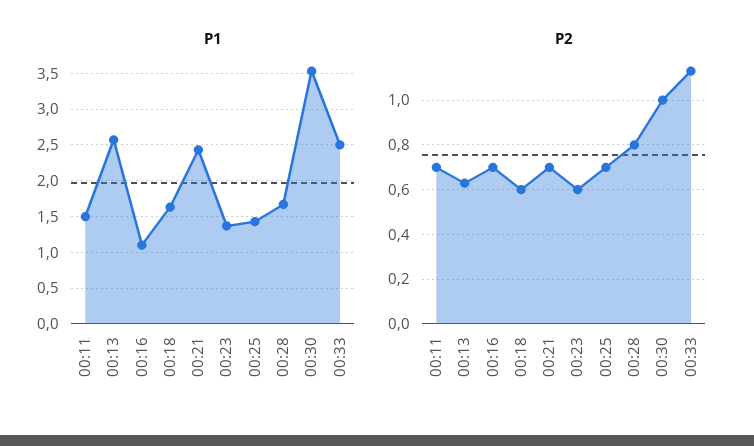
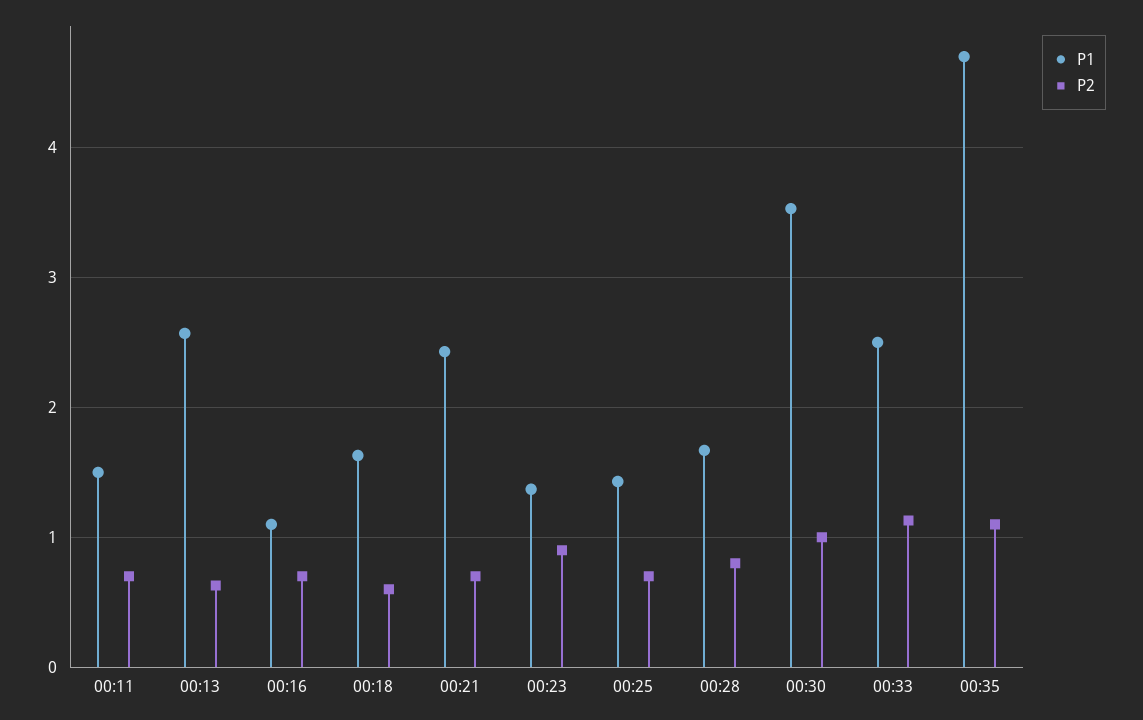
P2, 00:23: 0.6 -> 0.9
P1, 00:35: none -> 4.7
P2, 00:35: none -> 1.1

